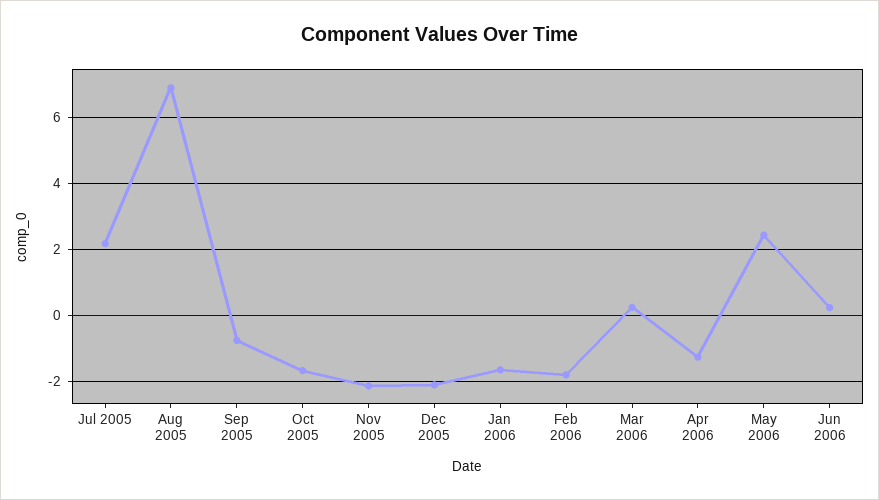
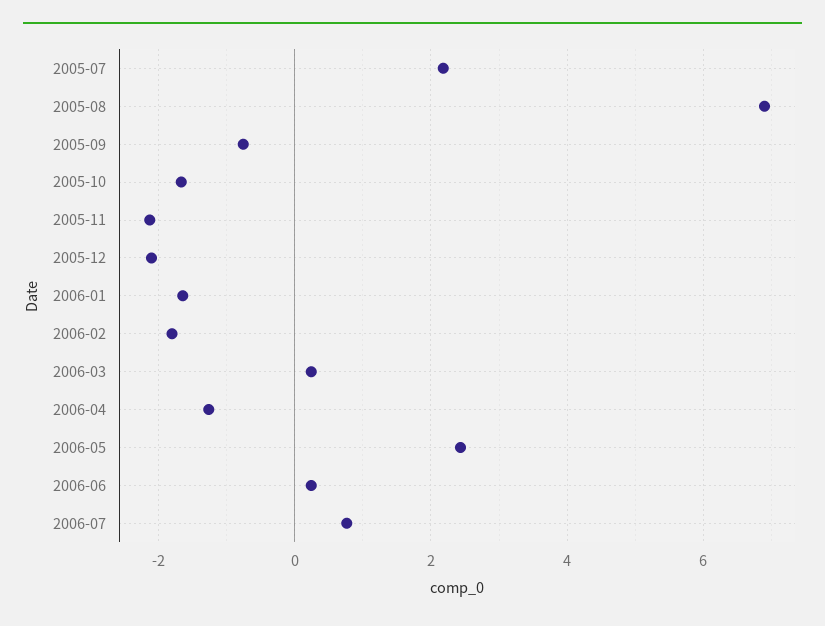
2006-07: none -> 0.8

